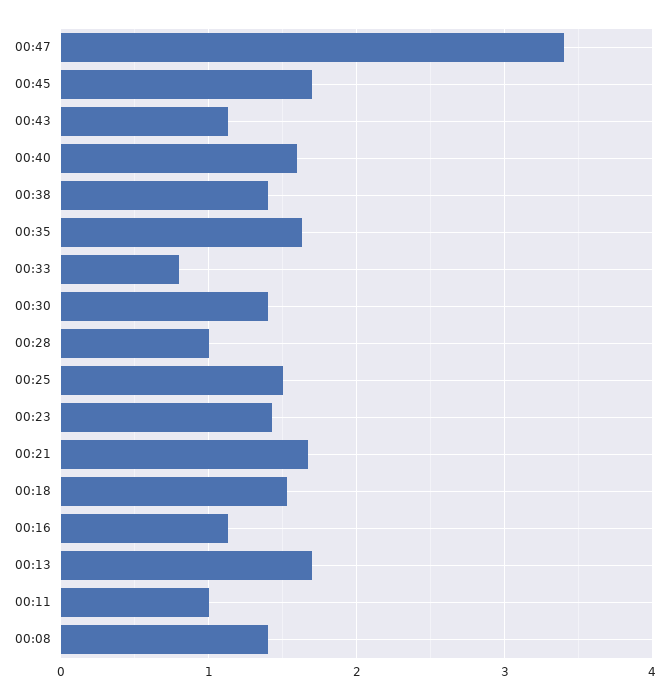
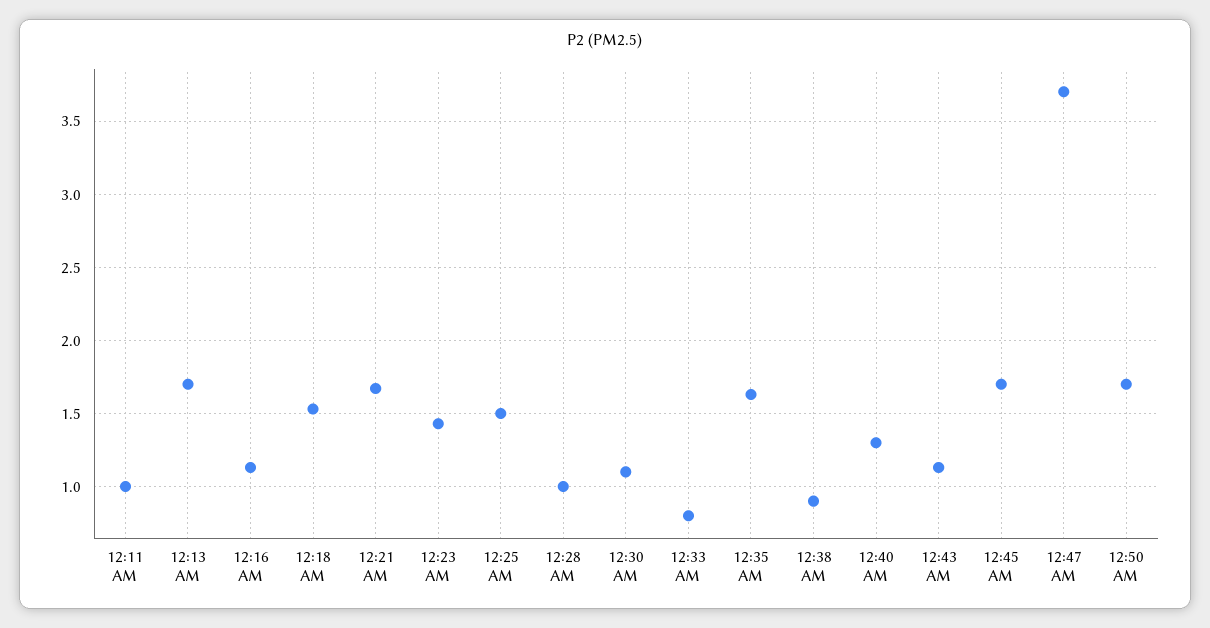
00:47: 3.4 -> 3.7
00:40: 1.6 -> 1.3
00:38: 1.4 -> 0.9
00:30: 1.4 -> 1.1
00:08: 1.4 -> none
12:50 AM: none -> 1.7

